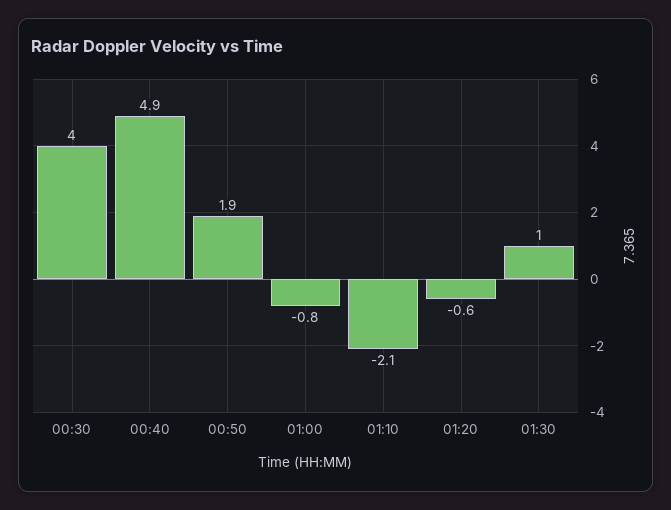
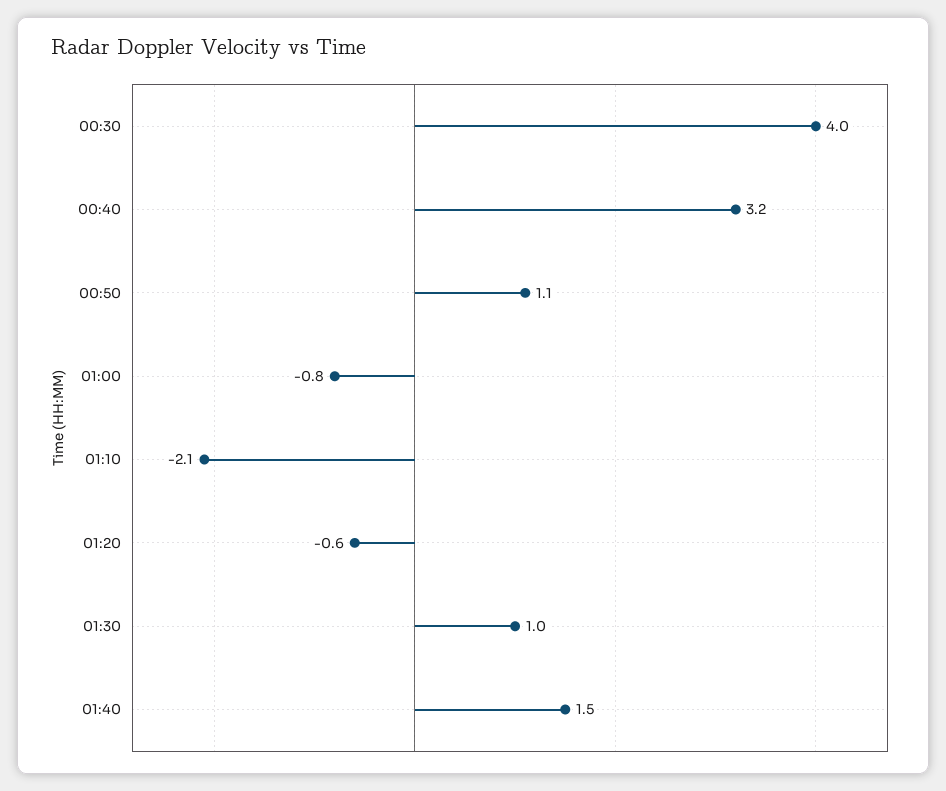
00:40: 4.9 -> 3.2
00:50: 1.9 -> 1.1
01:40: none -> 1.5

